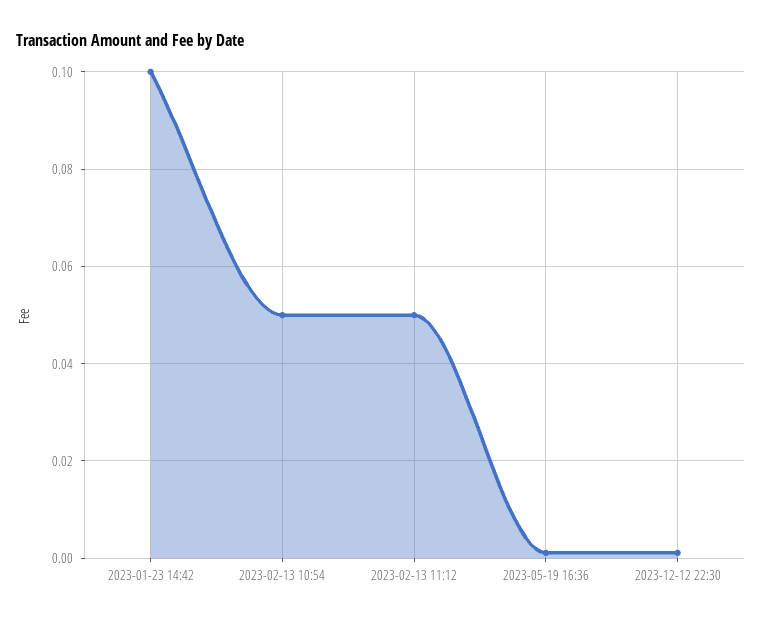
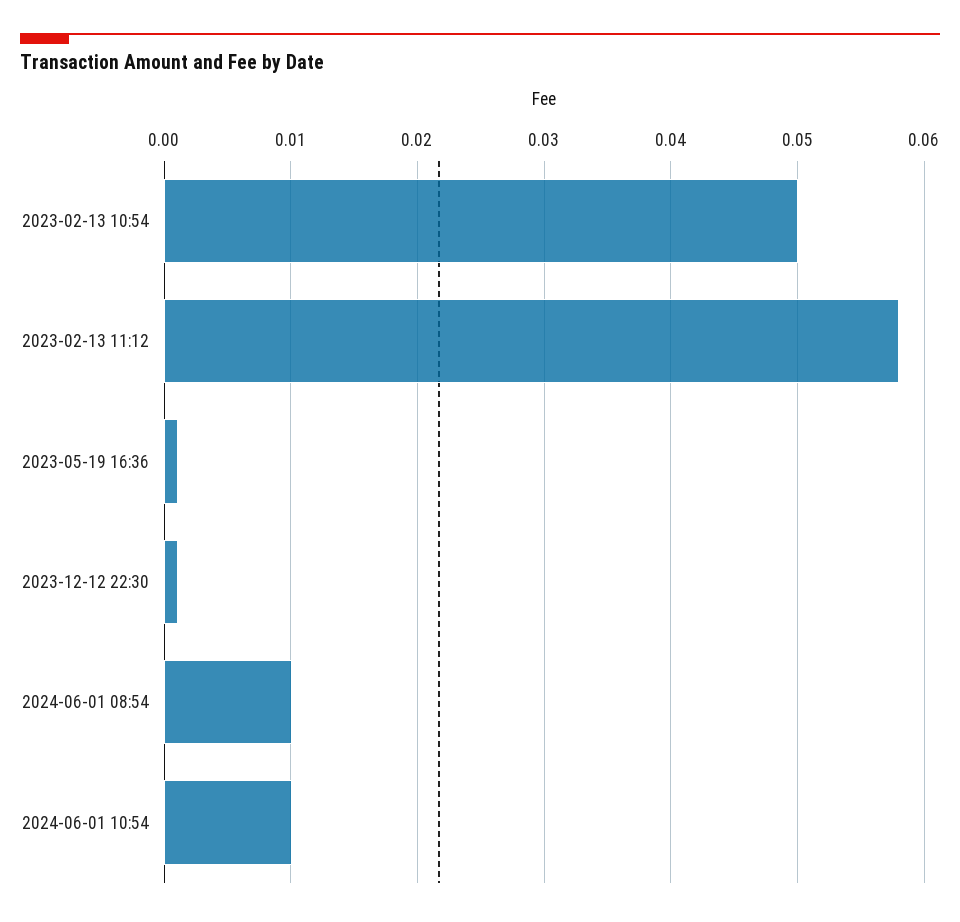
2023-01-23 14:42: 0.1 -> none
2023-02-13 11:12: 0.05 -> 0.058
2024-06-01 08:54: none -> 0.01
2024-06-01 10:54: none -> 0.01

